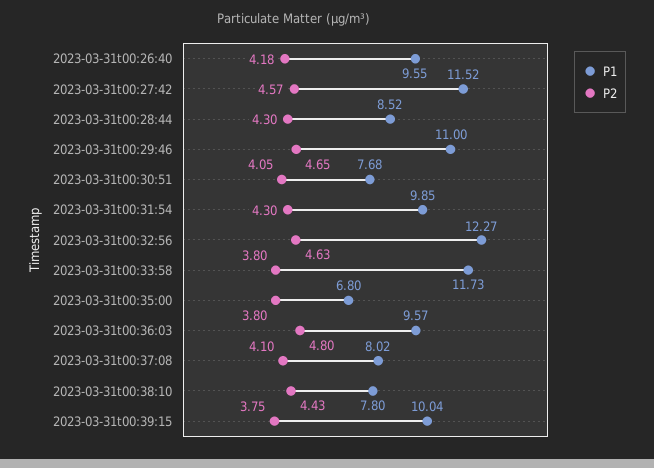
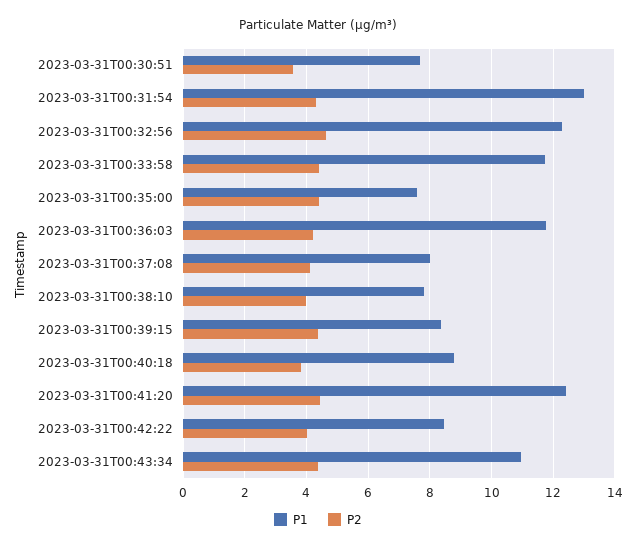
P1, 2023-03-31t00:26:40: 9.55 -> none
P2, 2023-03-31t00:26:40: 4.18 -> none
P1, 2023-03-31t00:27:42: 11.52 -> none
P2, 2023-03-31t00:27:42: 4.57 -> none
P1, 2023-03-31t00:28:44: 8.52 -> none
P2, 2023-03-31t00:28:44: 4.3 -> none
P1, 2023-03-31t00:29:46: 11 -> none
P2, 2023-03-31t00:29:46: 4.65 -> none
P2, 2023-03-31t00:30:51: 4.05 -> 3.6
P1, 2023-03-31t00:31:54: 9.85 -> 13
P2, 2023-03-31t00:33:58: 3.8 -> 4.4
P1, 2023-03-31t00:35:00: 6.8 -> 7.6
P2, 2023-03-31t00:35:00: 3.8 -> 4.4
P1, 2023-03-31t00:36:03: 9.57 -> 11.8
P2, 2023-03-31t00:36:03: 4.8 -> 4.2
P2, 2023-03-31t00:38:10: 4.43 -> 4
P1, 2023-03-31t00:39:15: 10.04 -> 8.4
P2, 2023-03-31t00:39:15: 3.75 -> 4.4
P1, 2023-03-31T00:40:18: none -> 8.8
P2, 2023-03-31T00:40:18: none -> 3.8
P1, 2023-03-31T00:41:20: none -> 12.4
P2, 2023-03-31T00:41:20: none -> 4.4
P1, 2023-03-31T00:42:22: none -> 8.4
P2, 2023-03-31T00:42:22: none -> 4
P1, 2023-03-31T00:43:34: none -> 11
P2, 2023-03-31T00:43:34: none -> 4.4

